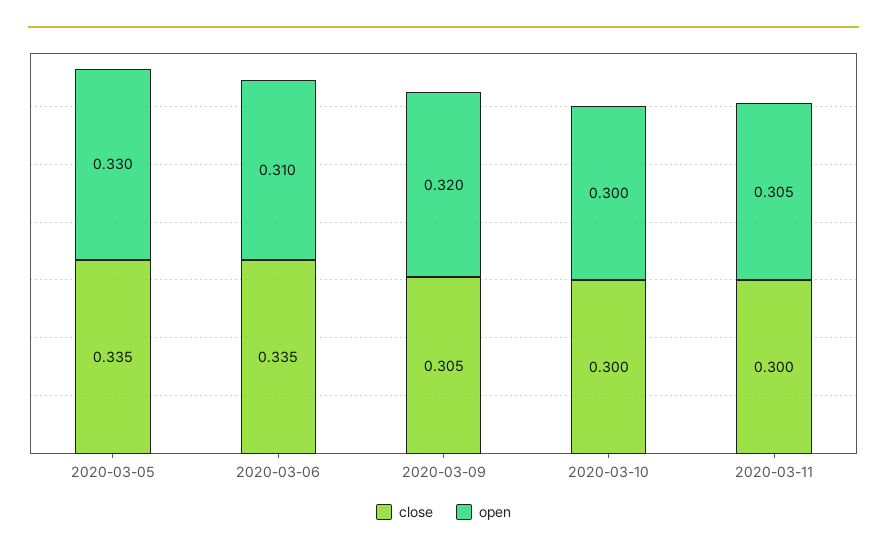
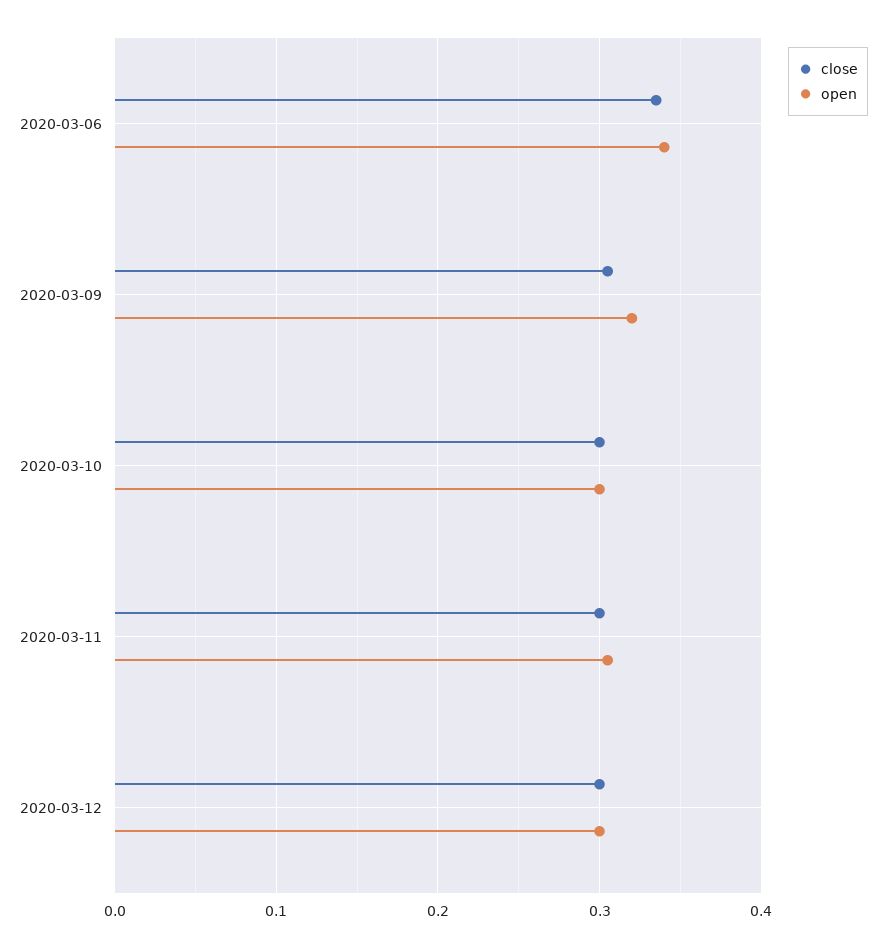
close, 2020-03-05: 0.335 -> none
open, 2020-03-05: 0.33 -> none
open, 2020-03-06: 0.31 -> 0.34
close, 2020-03-12: none -> 0.3
open, 2020-03-12: none -> 0.3

